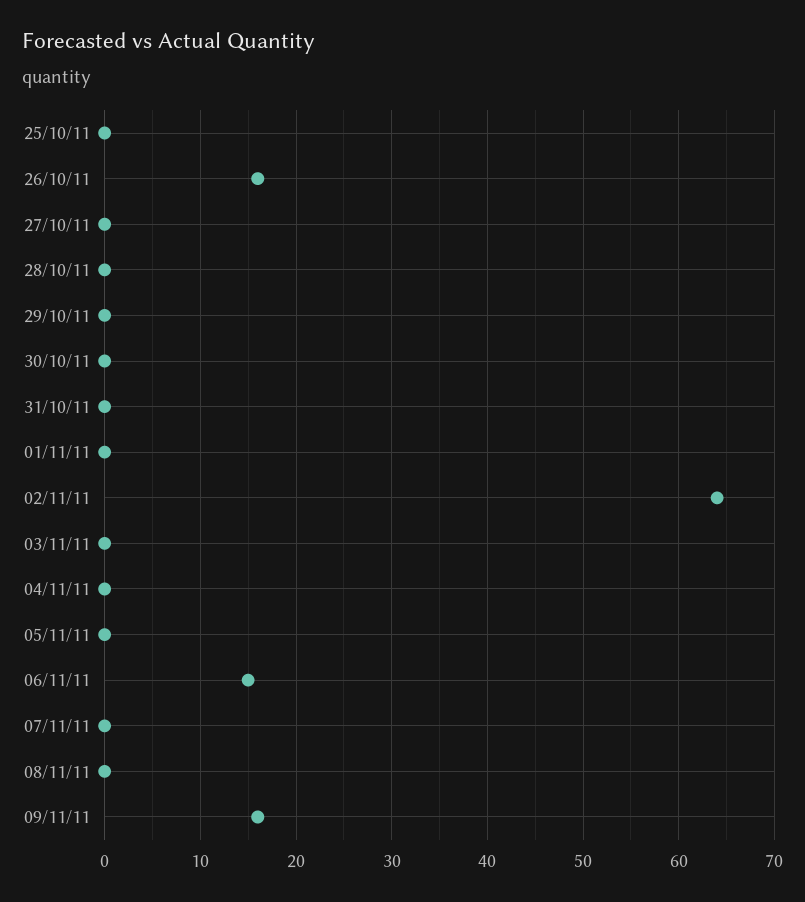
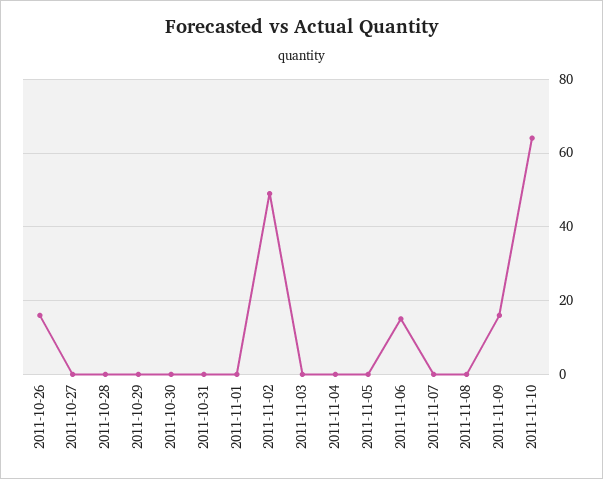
25/10/11: 0 -> none
02/11/11: 64 -> 50
2011-11-10: none -> 65

